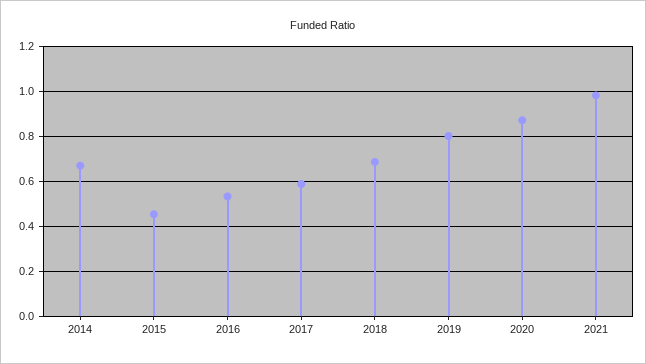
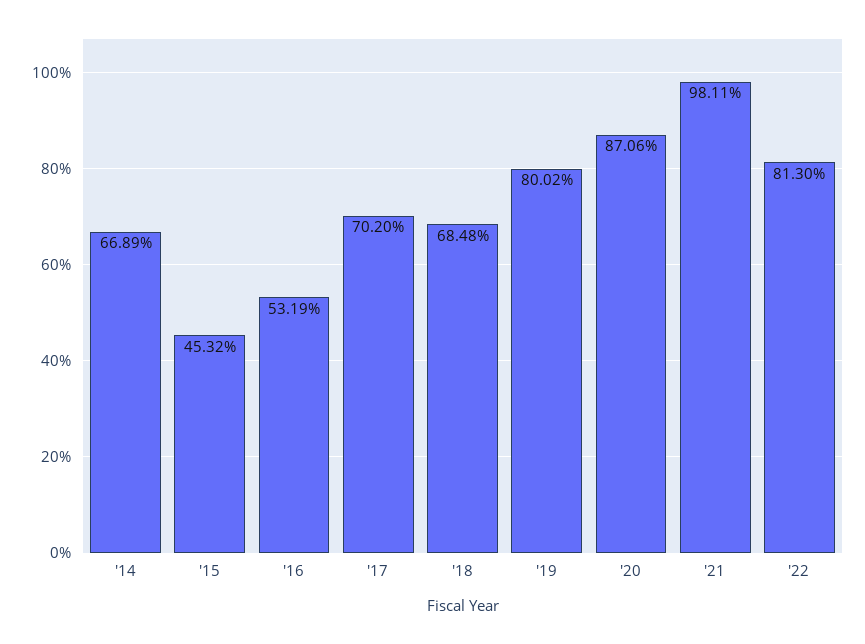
2017: 0.6 -> 0.702
'22: none -> 0.813

